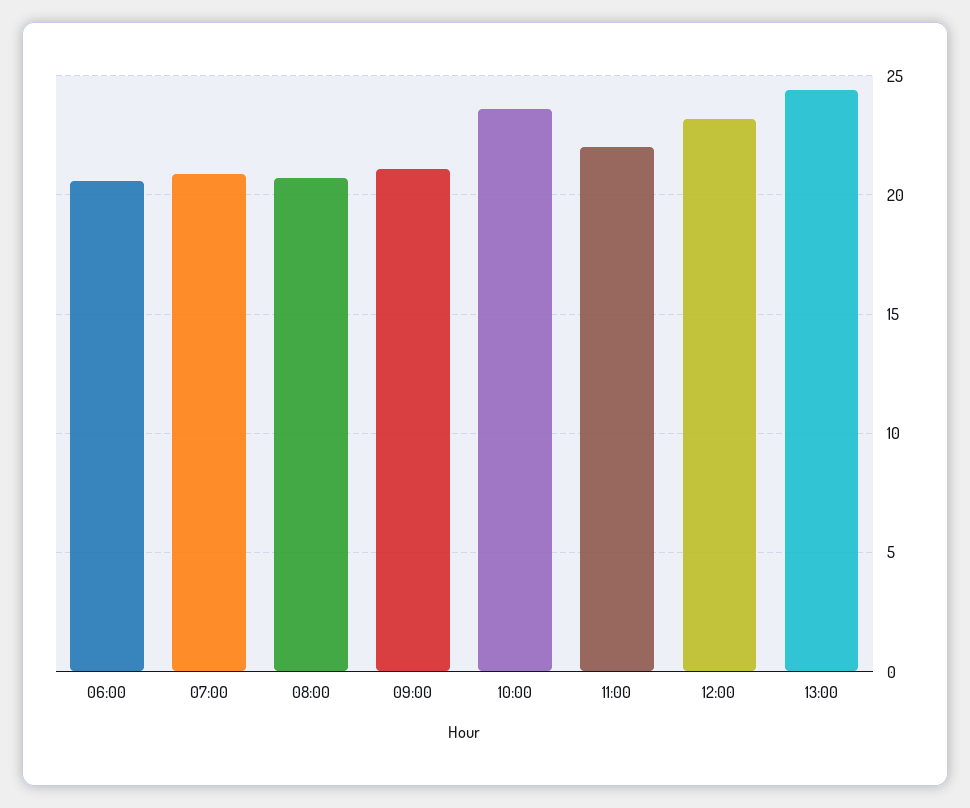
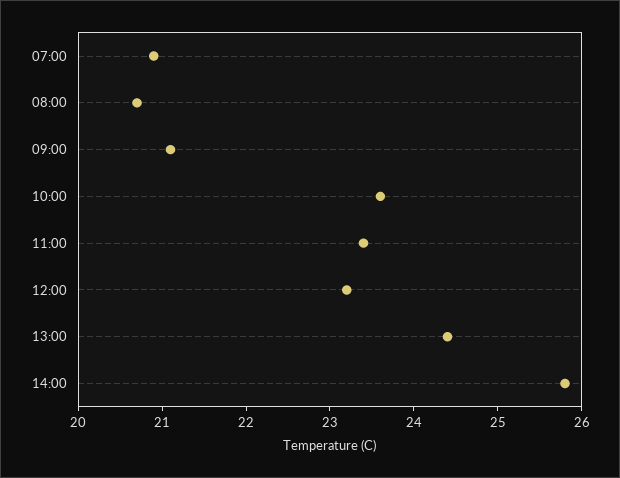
06:00: 20.5 -> none
11:00: 22 -> 23.4
14:00: none -> 25.8

